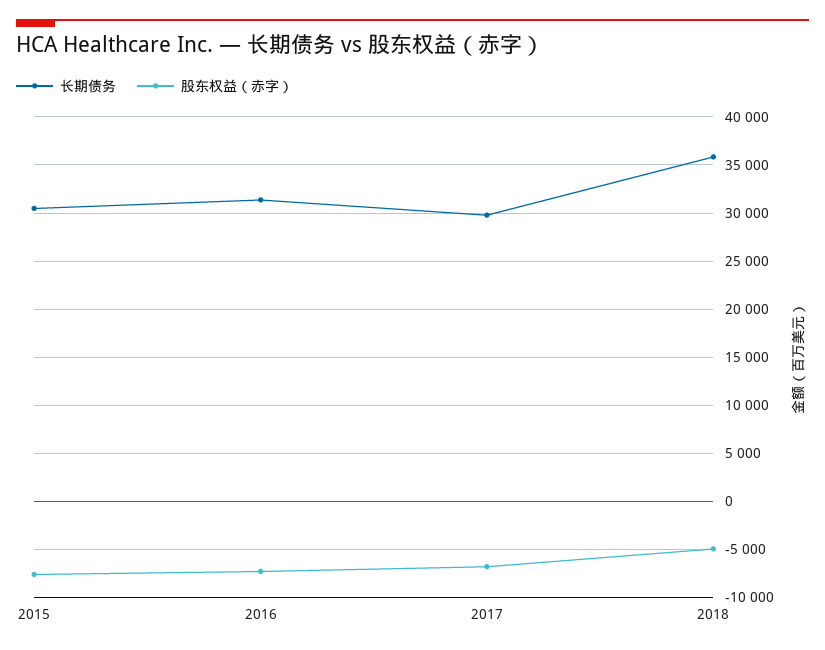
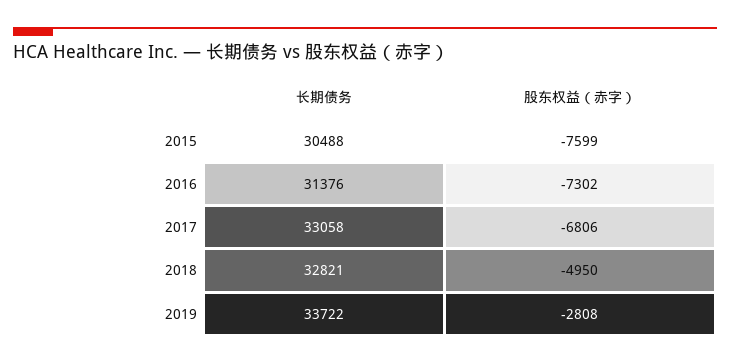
长期债务, 2017: 30000 -> 33058
长期债务, 2018: 36000 -> 32821
长期债务, 2019: none -> 33722
股东权益（赤字）, 2019: none -> -2808

